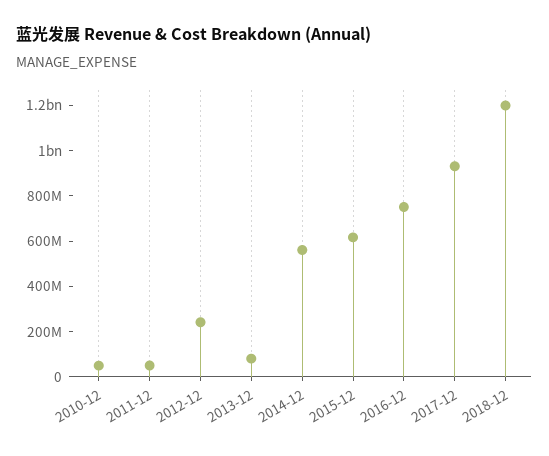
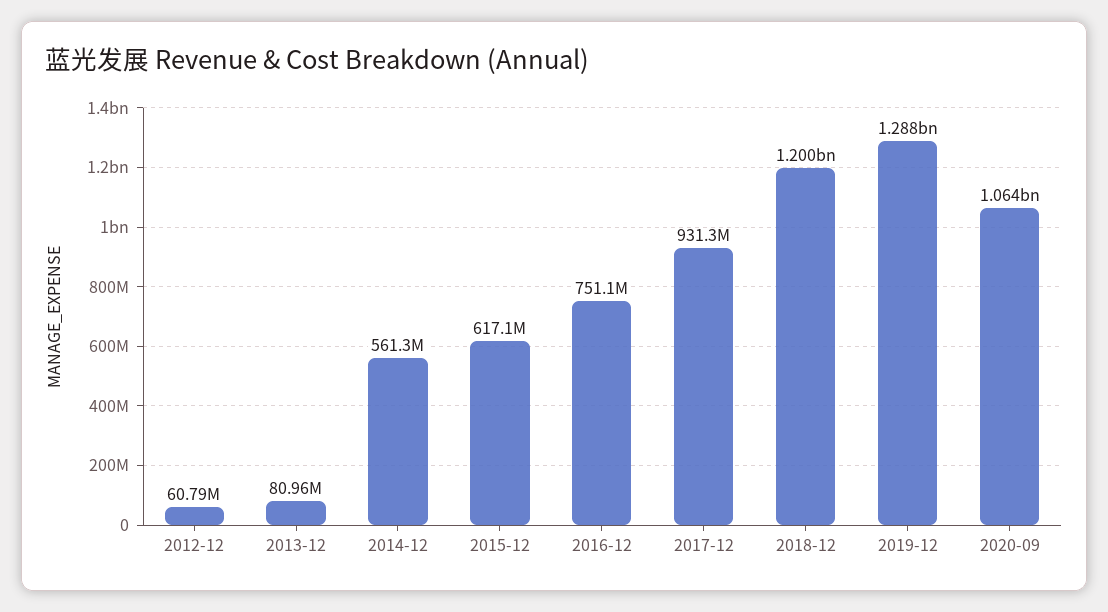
2010-12: 50000000 -> none
2011-12: 50000000 -> none
2012-12: 250000000 -> 60790000
2019-12: none -> 1288000000
2020-09: none -> 1064000000

